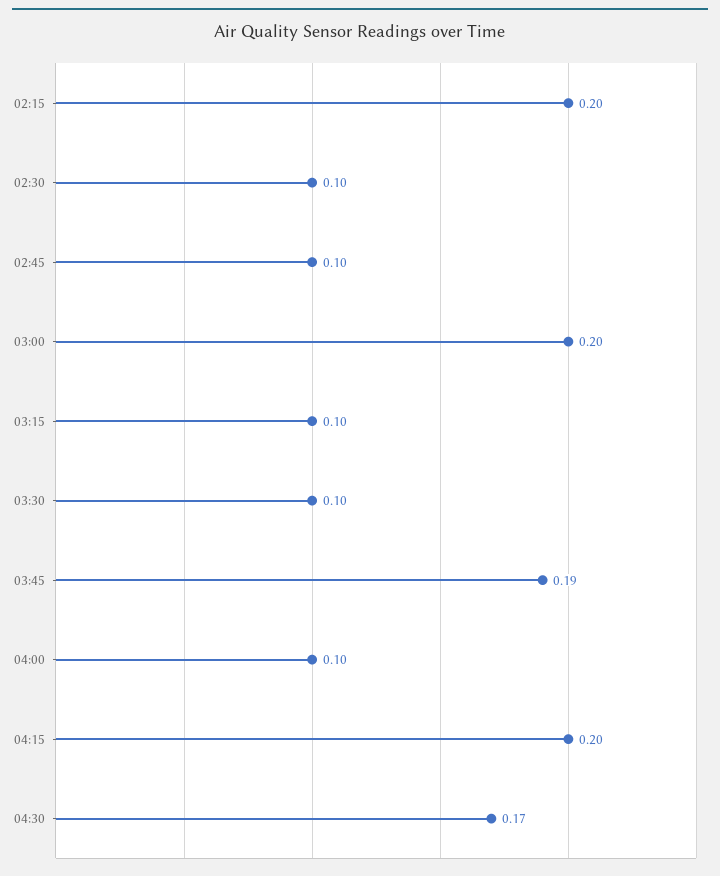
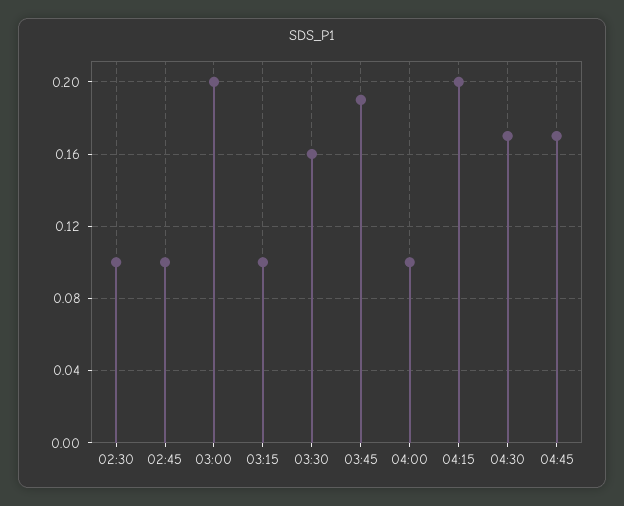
02:15: 0.2 -> none
03:30: 0.1 -> 0.16
04:45: none -> 0.17

